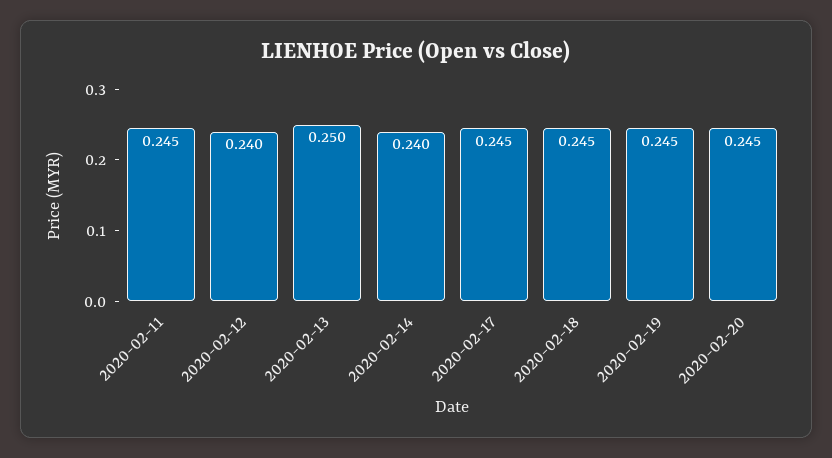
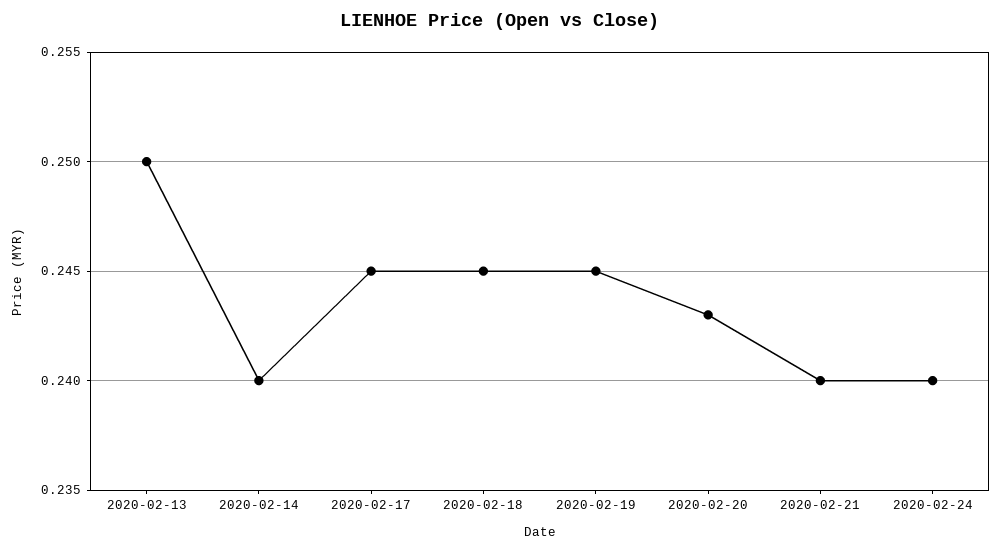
2020-02-11: 0.245 -> none
2020-02-12: 0.24 -> none
2020-02-20: 0.245 -> 0.243
2020-02-21: none -> 0.24
2020-02-24: none -> 0.24

